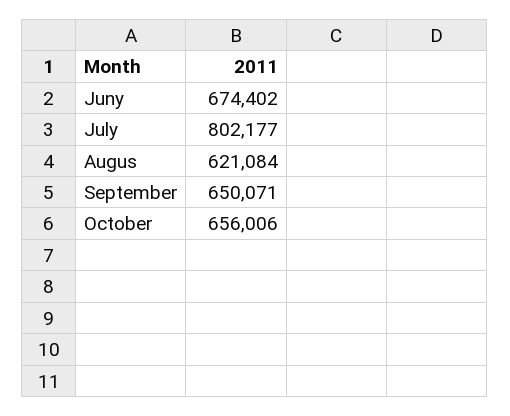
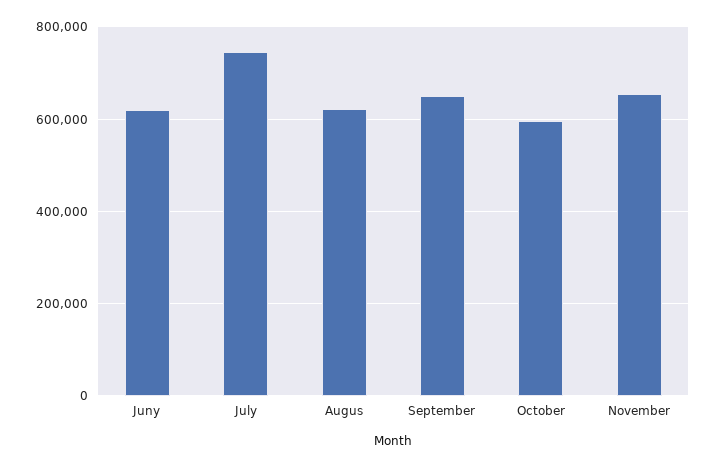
Juny: 674402 -> 620000
July: 802177 -> 740000
October: 656006 -> 600000
November: none -> 660000

